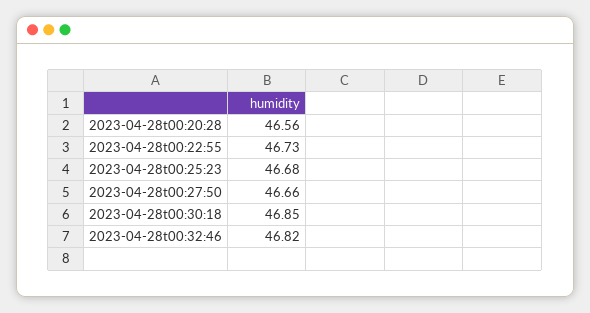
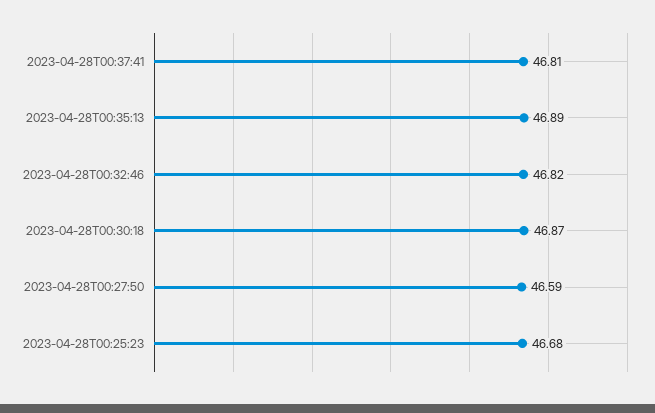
2023-04-28t00:20:28: 46.56 -> none
2023-04-28t00:22:55: 46.73 -> none
2023-04-28t00:27:50: 46.66 -> 46.59
2023-04-28t00:30:18: 46.85 -> 46.87
2023-04-28T00:37:41: none -> 46.81
2023-04-28T00:35:13: none -> 46.89

